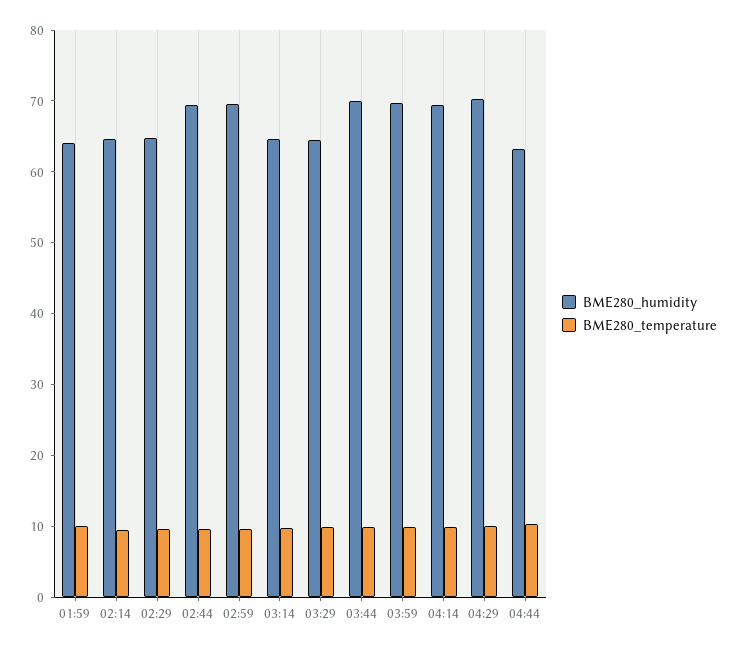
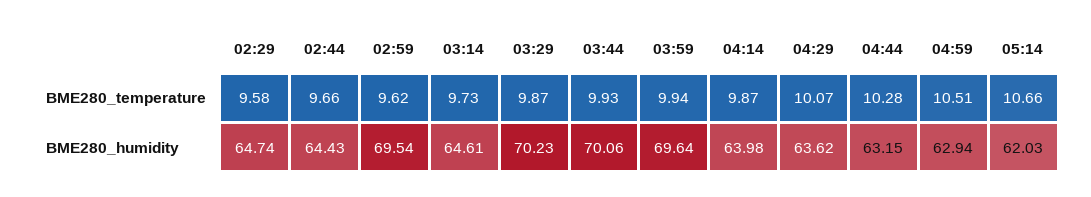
BME280_humidity, 01:59: 64 -> none
BME280_temperature, 01:59: 10 -> none
BME280_humidity, 02:14: 64 -> none
BME280_temperature, 02:14: 10 -> none
BME280_humidity, 02:44: 70 -> 64.43
BME280_humidity, 03:29: 64 -> 70.23
BME280_humidity, 04:14: 70 -> 63.98
BME280_humidity, 04:29: 70 -> 63.62
BME280_temperature, 04:59: none -> 10.51
BME280_temperature, 05:14: none -> 10.66
BME280_humidity, 04:59: none -> 62.94
BME280_humidity, 05:14: none -> 62.03

